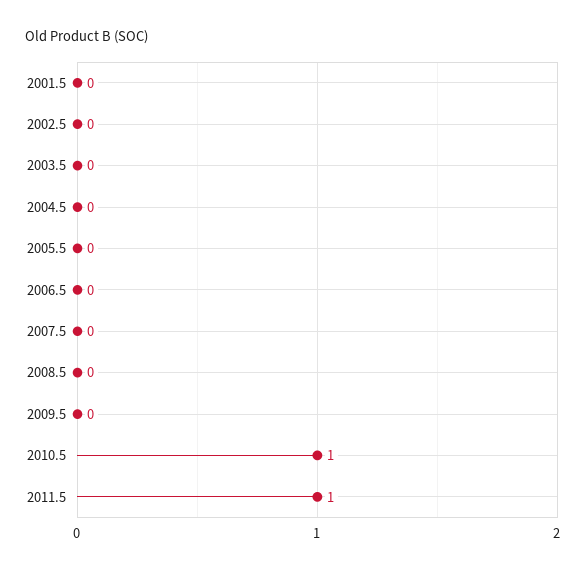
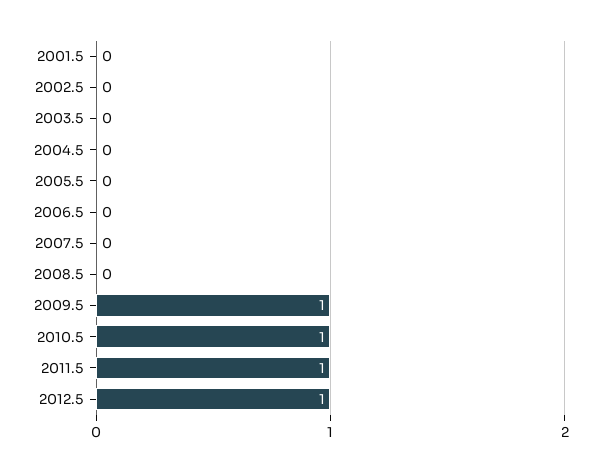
2009.5: 0 -> 1
2012.5: none -> 1

